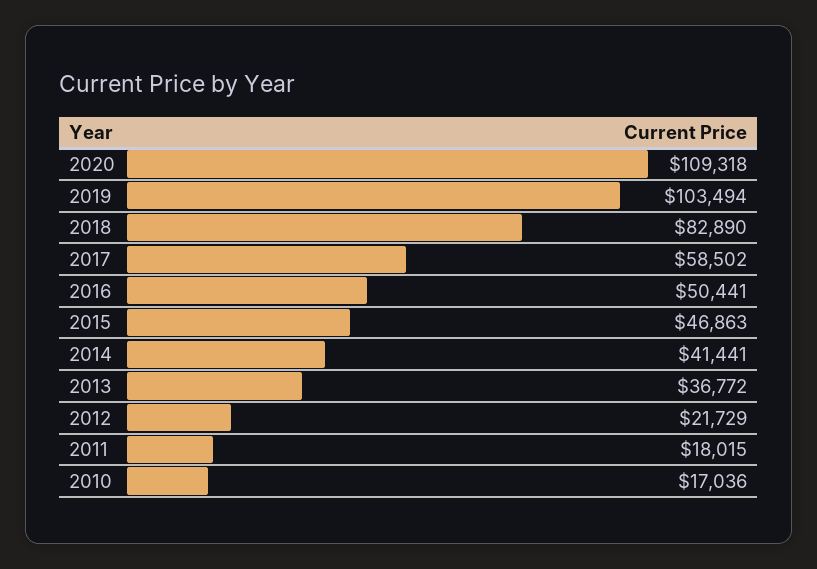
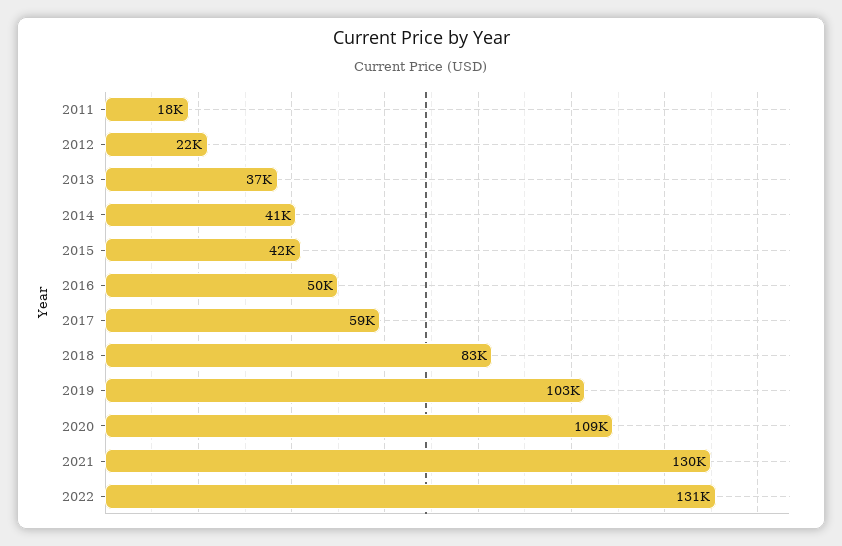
2015: 46863 -> 42000
2010: 17036 -> none
2021: none -> 130000
2022: none -> 131000

